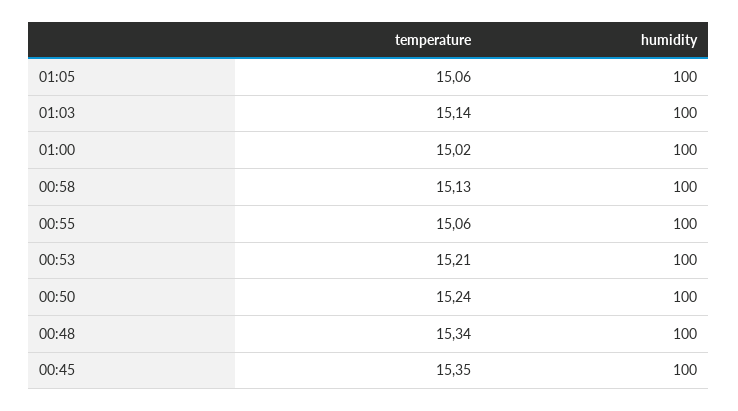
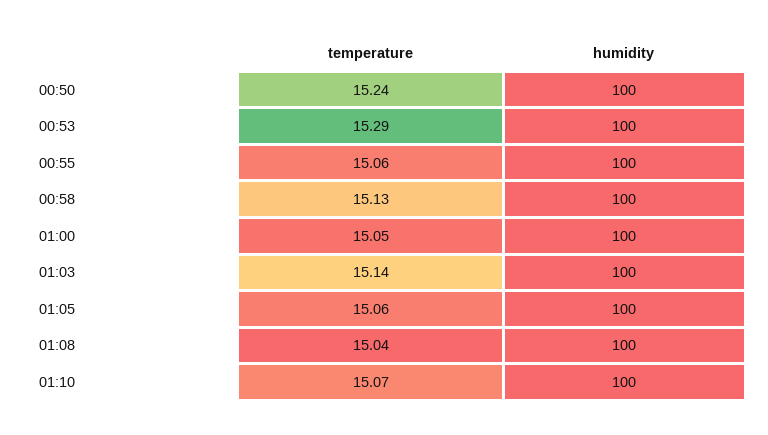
temperature, 01:00: 15.02 -> 15.05
temperature, 00:53: 15.21 -> 15.29
temperature, 00:48: 15.34 -> none
humidity, 00:48: 100 -> none
temperature, 00:45: 15.35 -> none
humidity, 00:45: 100 -> none
temperature, 01:08: none -> 15.04
humidity, 01:08: none -> 100
temperature, 01:10: none -> 15.07
humidity, 01:10: none -> 100

